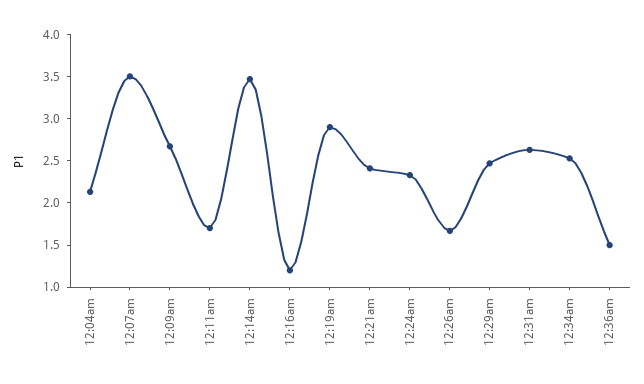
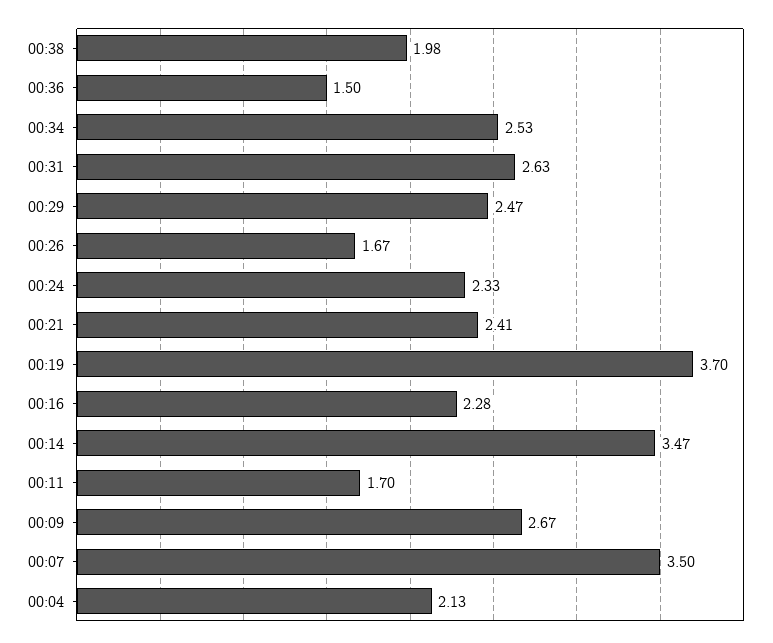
12:16am: 1.2 -> 2.28
12:19am: 2.9 -> 3.7
00:38: none -> 1.98

